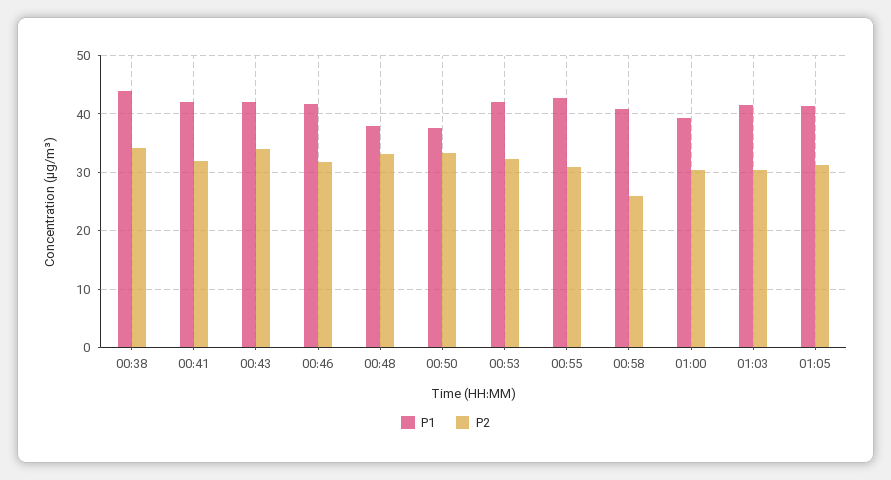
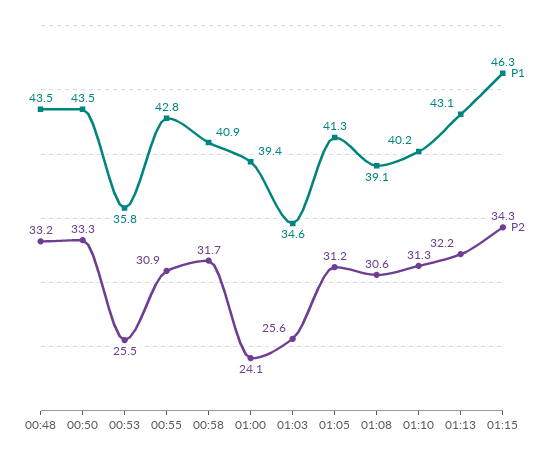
P1, 00:38: 44 -> none
P2, 00:38: 34 -> none
P1, 00:41: 42 -> none
P2, 00:41: 32 -> none
P1, 00:43: 42 -> none
P2, 00:43: 34 -> none
P1, 00:46: 42 -> none
P2, 00:46: 32 -> none
P1, 00:48: 38 -> 43.5
P1, 00:50: 38 -> 43.5
P1, 00:53: 42 -> 35.8
P2, 00:53: 32 -> 25.5
P2, 00:58: 26 -> 31.7
P2, 01:00: 30 -> 24.1
P1, 01:03: 42 -> 34.6
P2, 01:03: 30 -> 25.6
P1, 01:08: none -> 39.1
P2, 01:08: none -> 30.6
P1, 01:10: none -> 40.2
P2, 01:10: none -> 31.3
P1, 01:13: none -> 43.1
P2, 01:13: none -> 32.2
P1, 01:15: none -> 46.3
P2, 01:15: none -> 34.3

